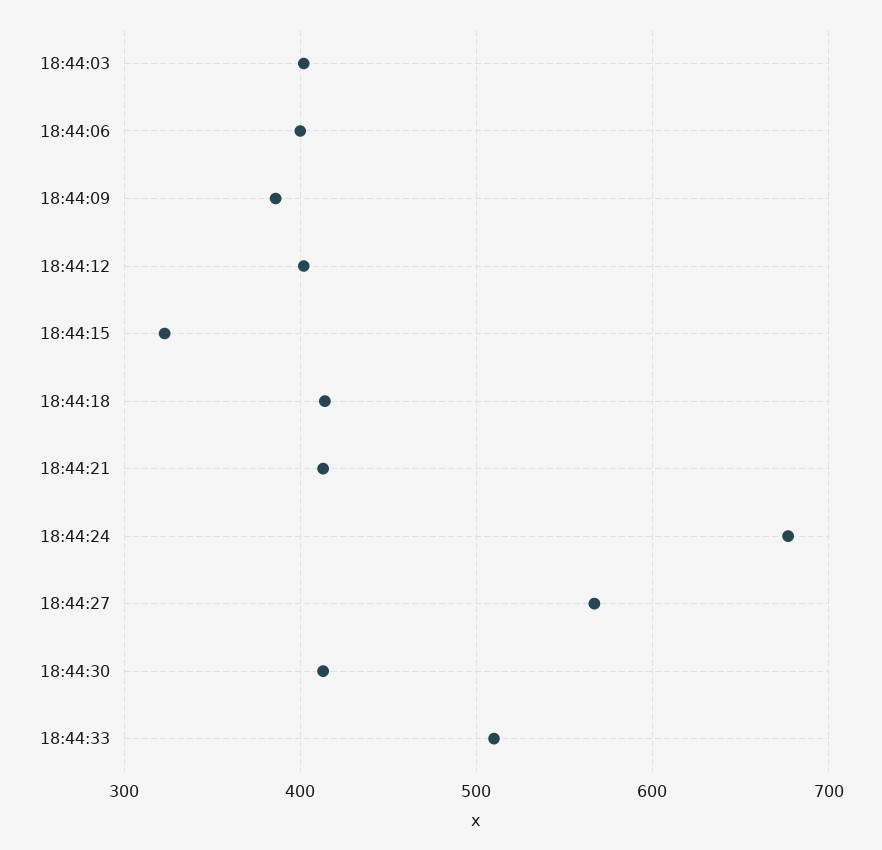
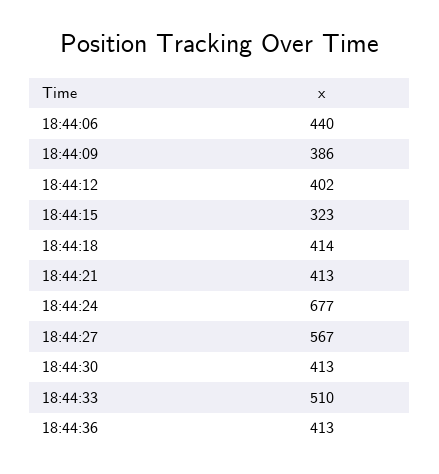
18:44:03: 400 -> none
18:44:06: 400 -> 440
18:44:36: none -> 413

